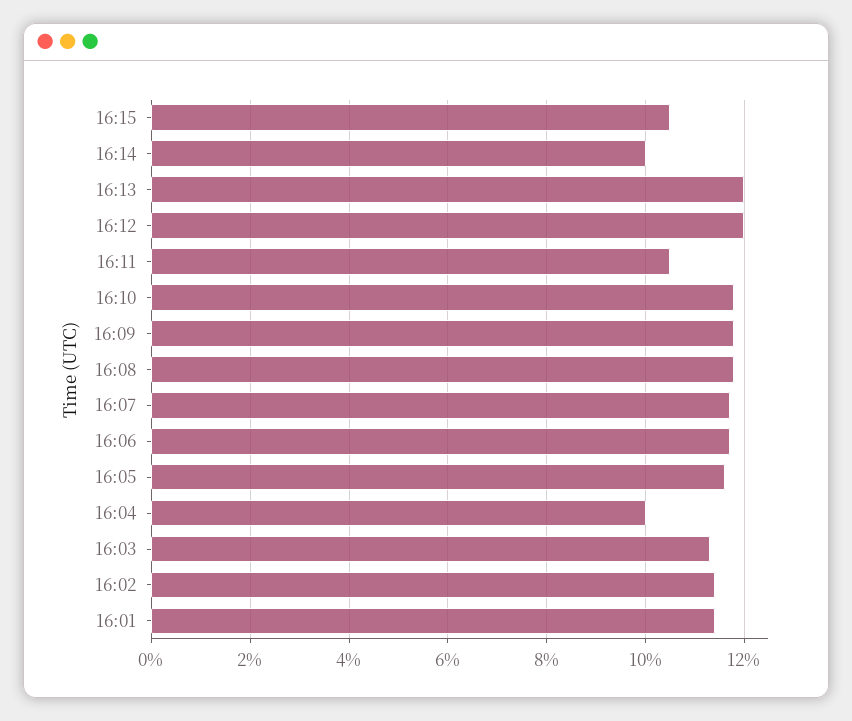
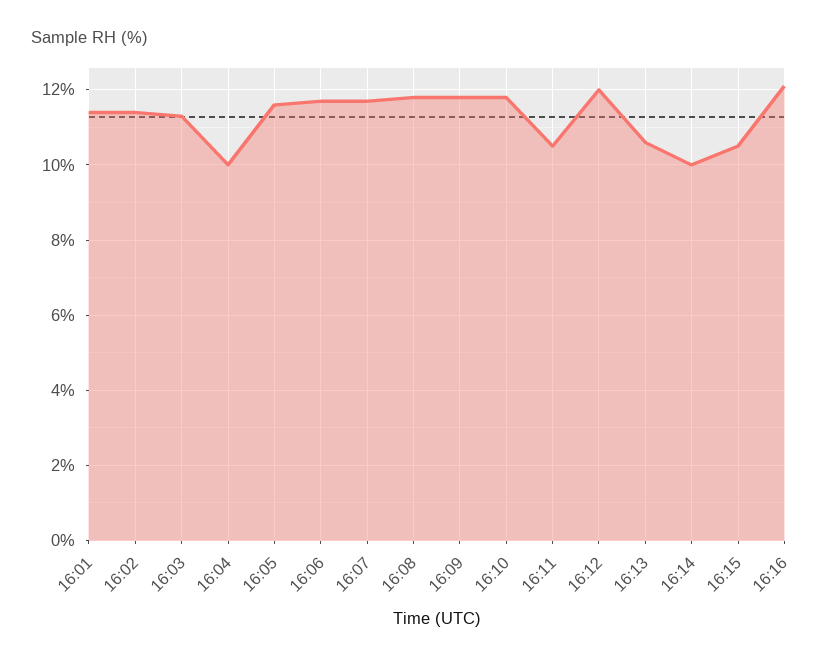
16:13: 12 -> 10.5
16:16: none -> 12

